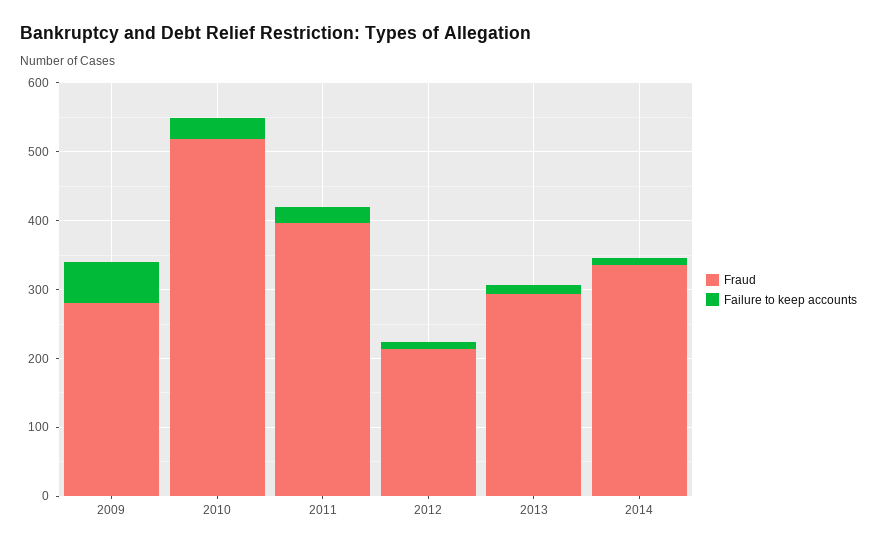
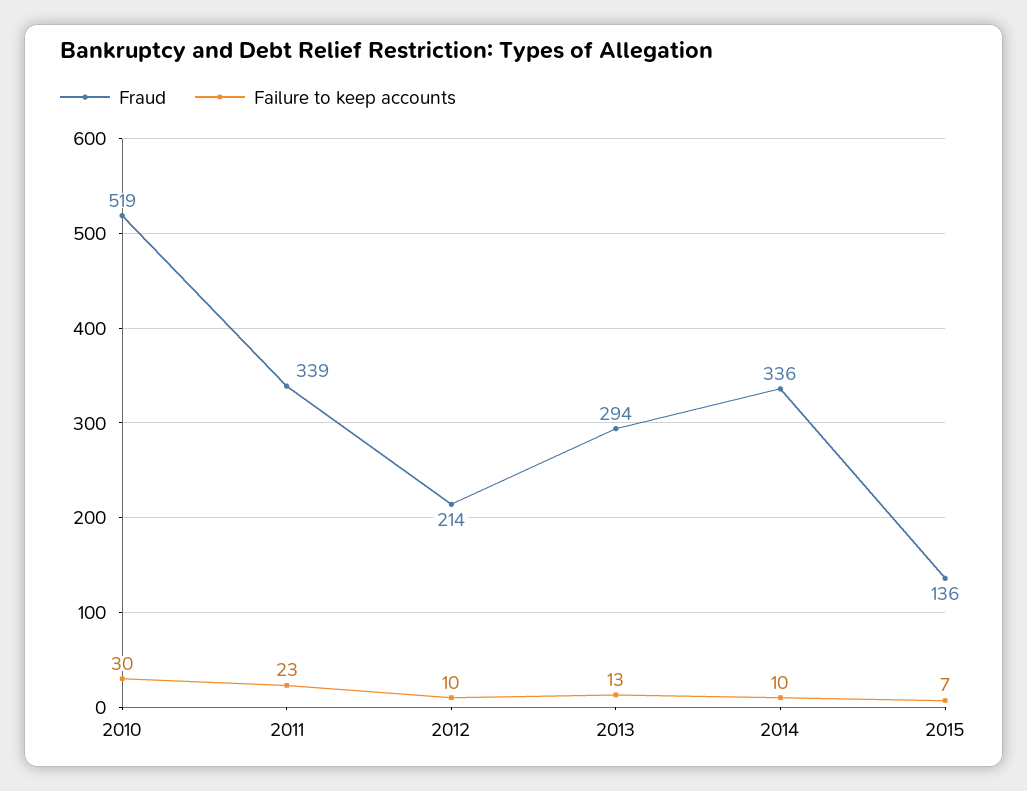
Fraud, 2009: 280 -> none
Failure to keep accounts, 2009: 60 -> none
Fraud, 2011: 400 -> 339
Fraud, 2015: none -> 136
Failure to keep accounts, 2015: none -> 7

